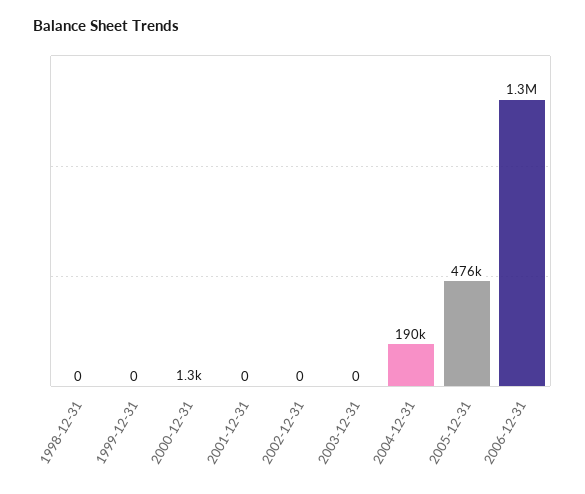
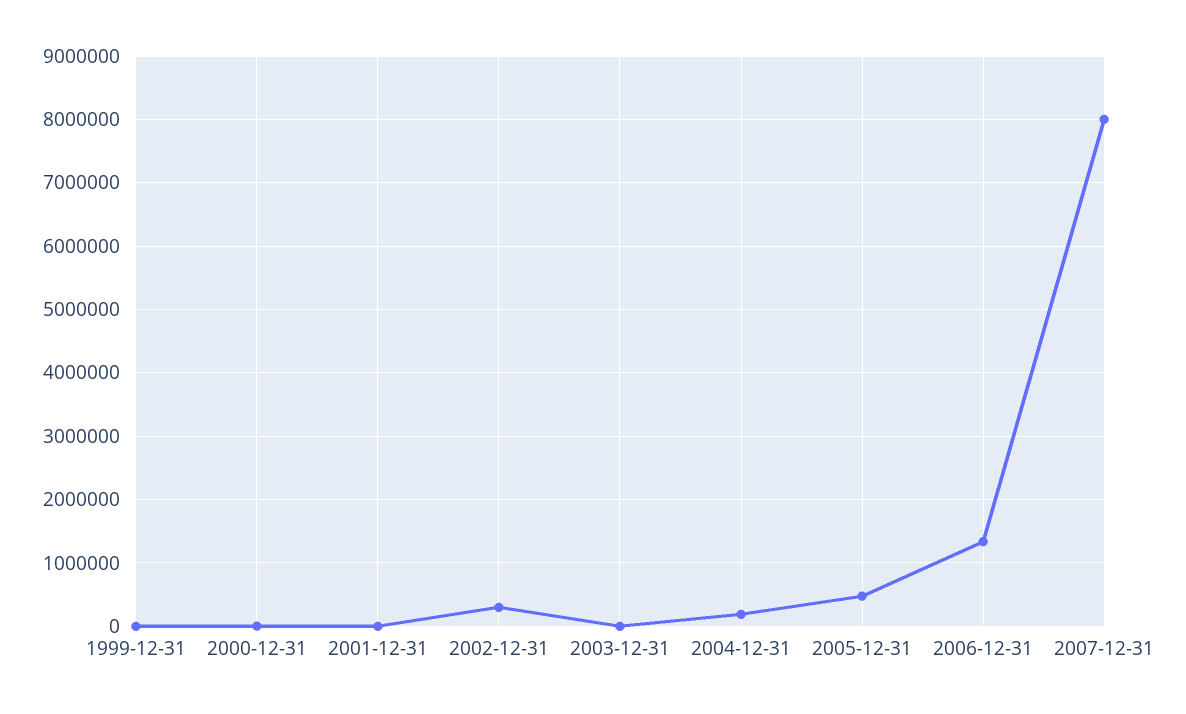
1998-12-31: 0 -> none
2002-12-31: 0 -> 300000
2007-12-31: none -> 8000000

